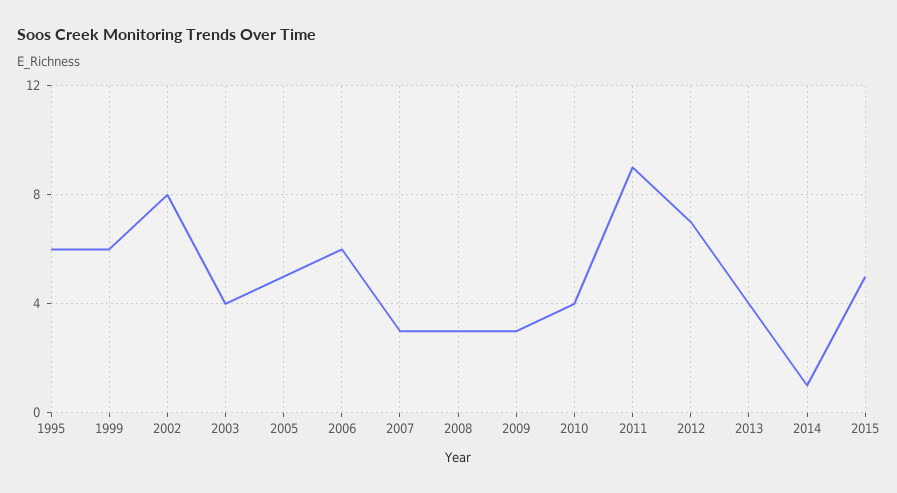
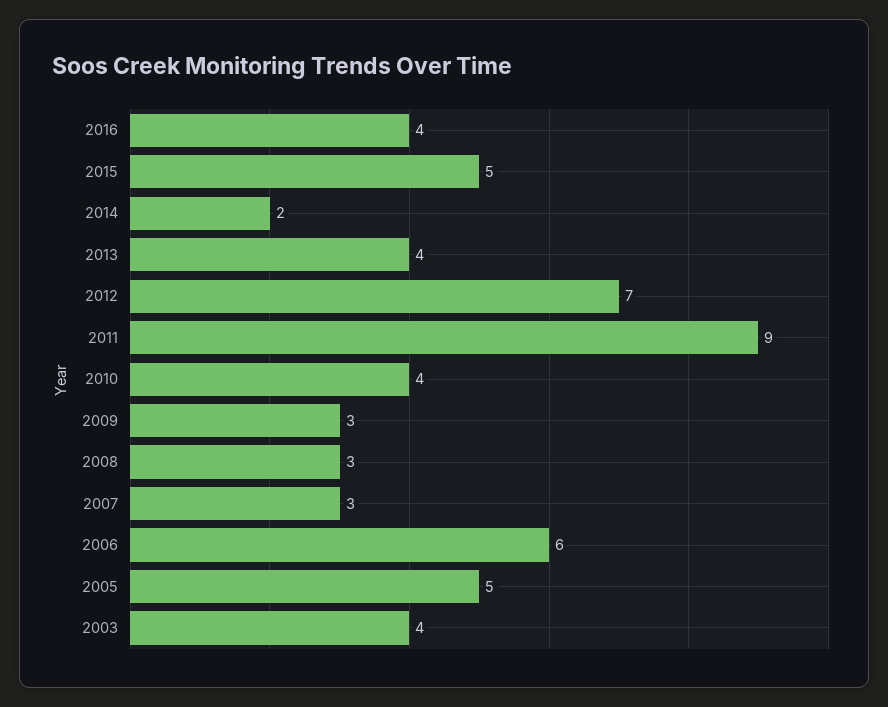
1995: 6 -> none
1999: 6 -> none
2002: 8 -> none
2014: 1 -> 2
2016: none -> 4

